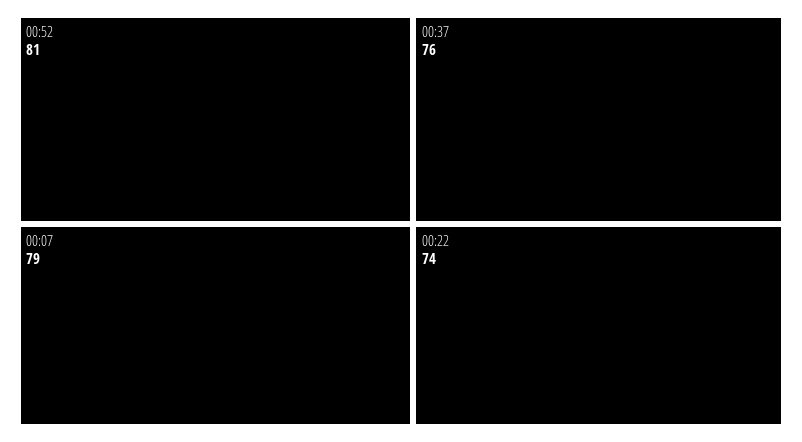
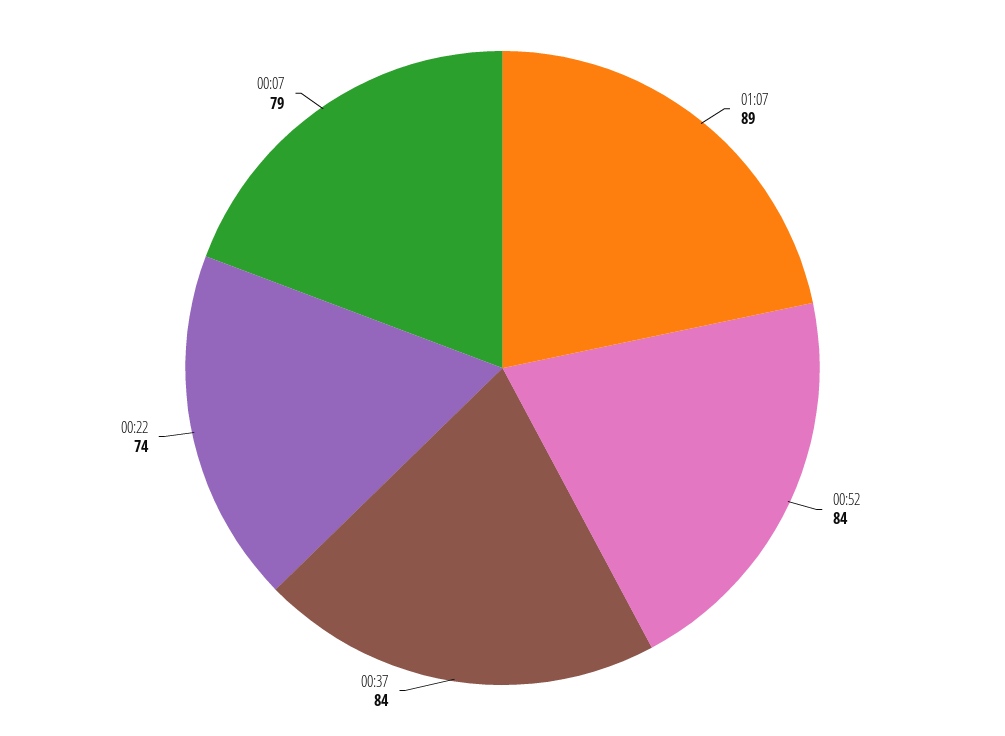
00:52: 81 -> 84
00:37: 76 -> 84
01:07: none -> 89

